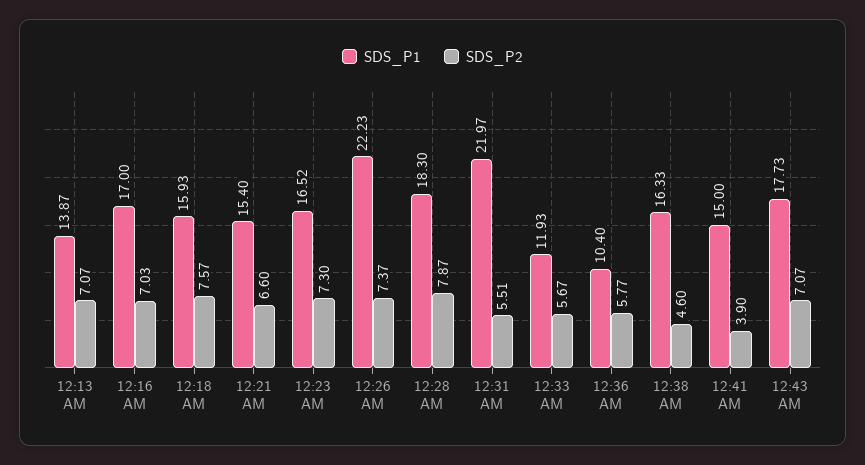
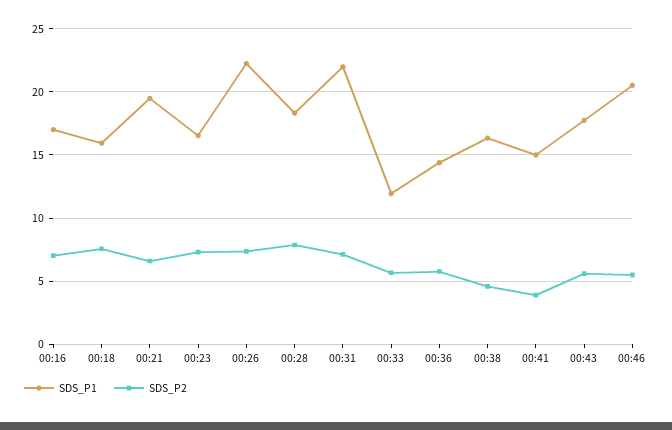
SDS_P1, 12:13 AM: 13.87 -> none
SDS_P2, 12:13 AM: 7.07 -> none
SDS_P1, 12:21 AM: 15.4 -> 19.5
SDS_P2, 12:31 AM: 5.51 -> 7
SDS_P1, 12:36 AM: 10.4 -> 14.5
SDS_P2, 12:43 AM: 7.07 -> 5.5
SDS_P1, 00:46: none -> 20.5
SDS_P2, 00:46: none -> 5.5

